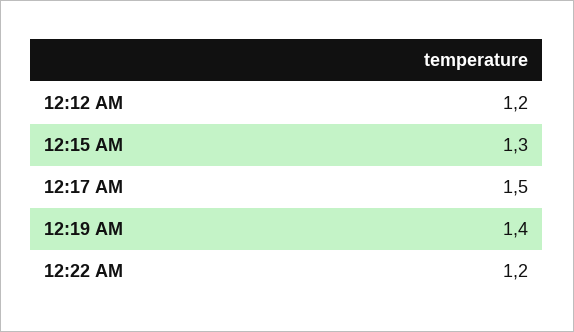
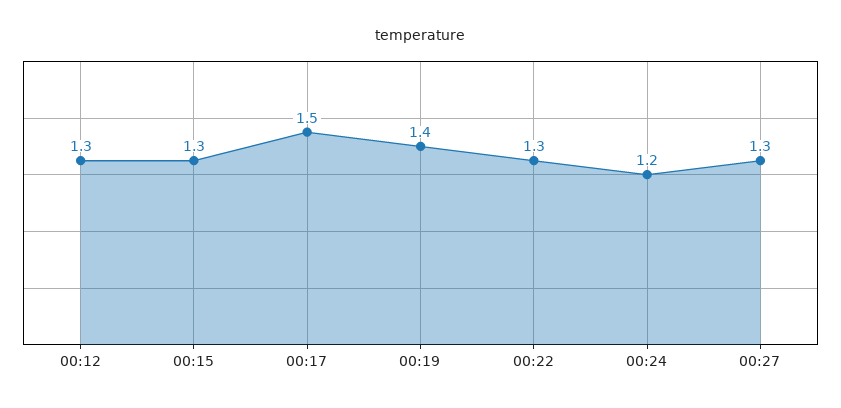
12:12 AM: 1.2 -> 1.3
12:22 AM: 1.2 -> 1.3
00:24: none -> 1.2
00:27: none -> 1.3

